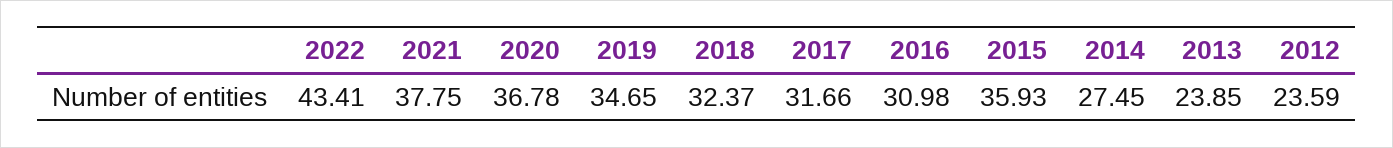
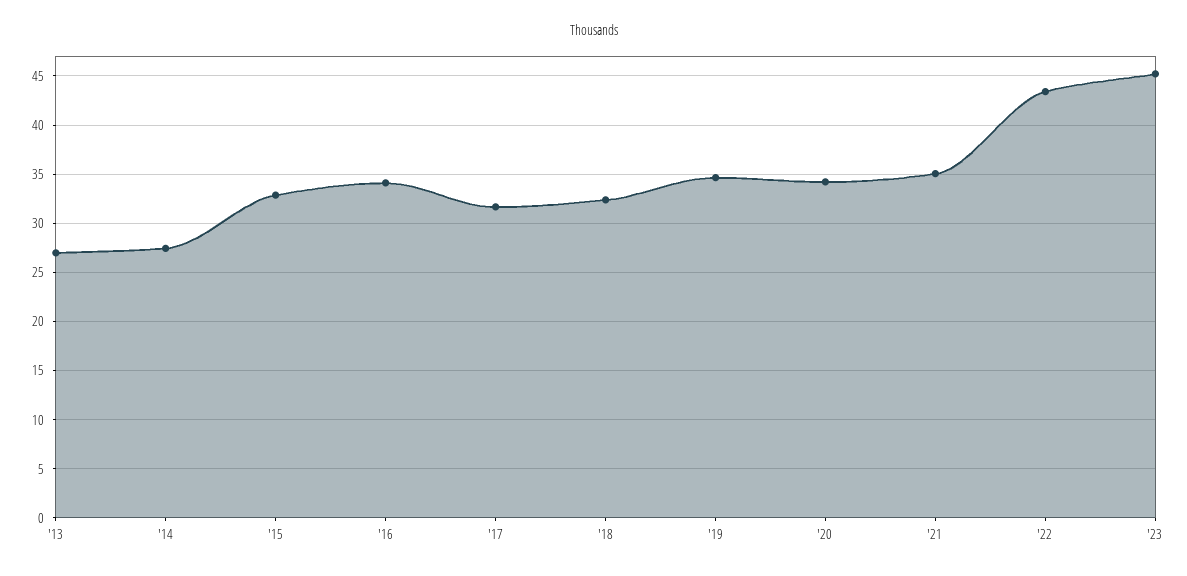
2021: 37.75 -> 35
2020: 36.78 -> 34
2016: 30.98 -> 34
2015: 35.93 -> 33
2013: 23.85 -> 27
2012: 23.59 -> none
'23: none -> 45

